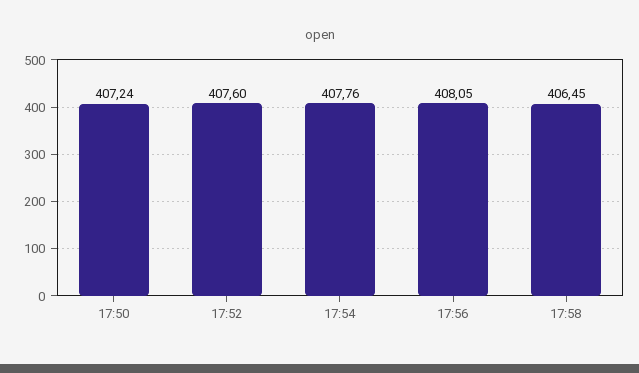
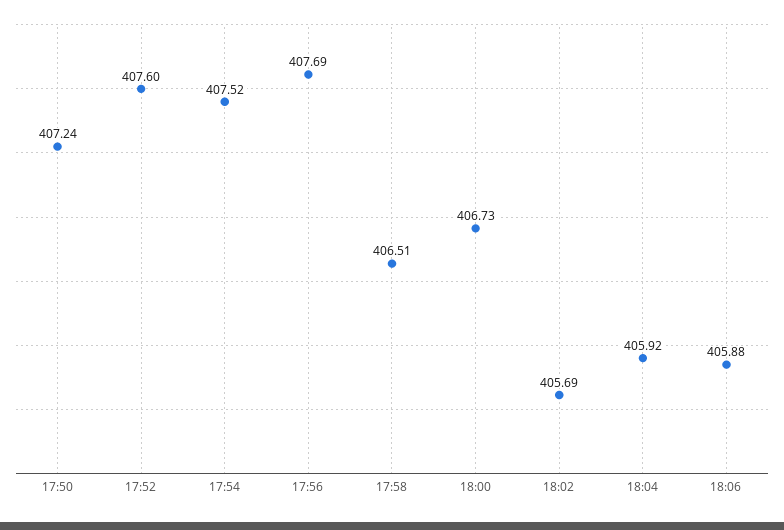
17:54: 407.76 -> 407.52
17:56: 408.05 -> 407.69
17:58: 406.45 -> 406.51
18:00: none -> 406.73
18:02: none -> 405.69
18:04: none -> 405.92
18:06: none -> 405.88

